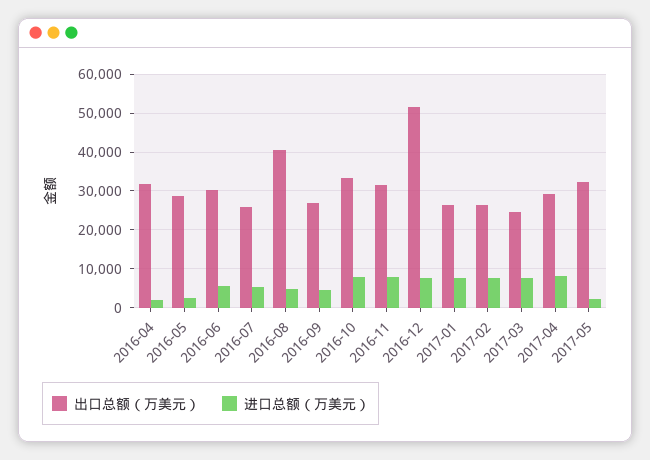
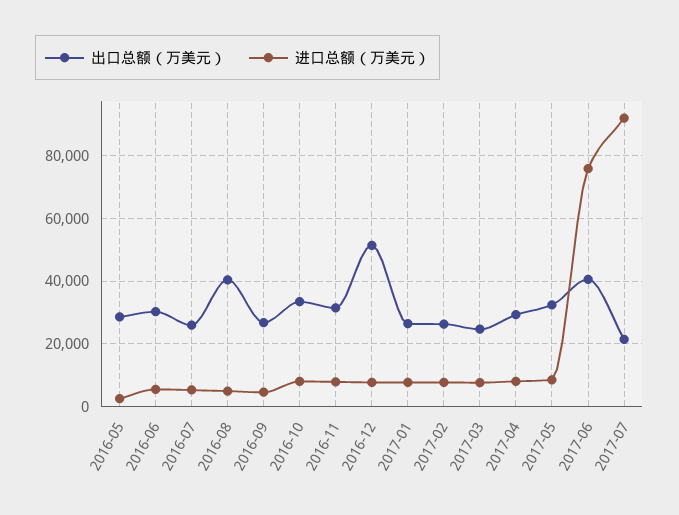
出口总额（万美元）, 2016-04: 32000 -> none
进口总额（万美元）, 2016-04: 2000 -> none
进口总额（万美元）, 2017-05: 2000 -> 8000
出口总额（万美元）, 2017-06: none -> 40000
进口总额（万美元）, 2017-06: none -> 76000
出口总额（万美元）, 2017-07: none -> 22000
进口总额（万美元）, 2017-07: none -> 92000

